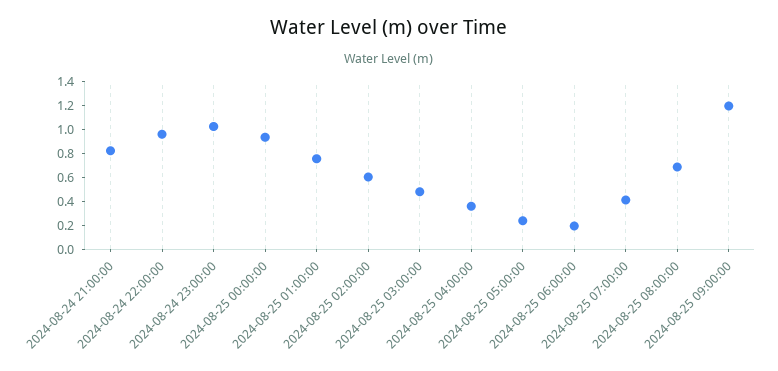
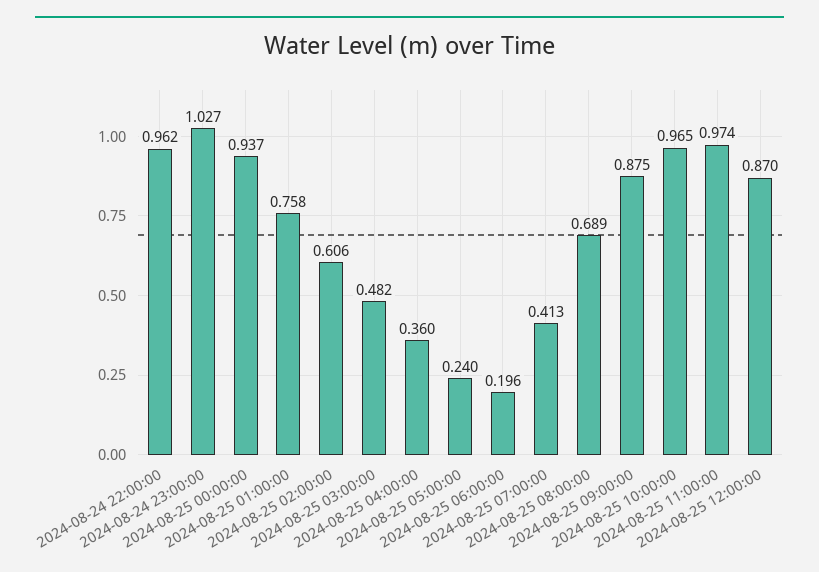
2024-08-24 21:00:00: 0.8 -> none
2024-08-25 09:00:00: 1.2 -> 0.875
2024-08-25 10:00:00: none -> 0.965
2024-08-25 11:00:00: none -> 0.974
2024-08-25 12:00:00: none -> 0.87

